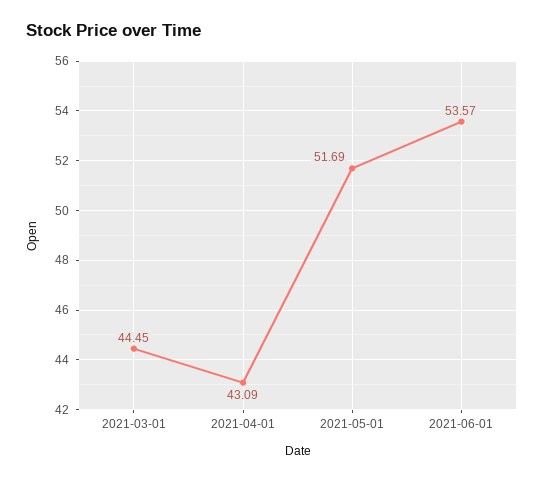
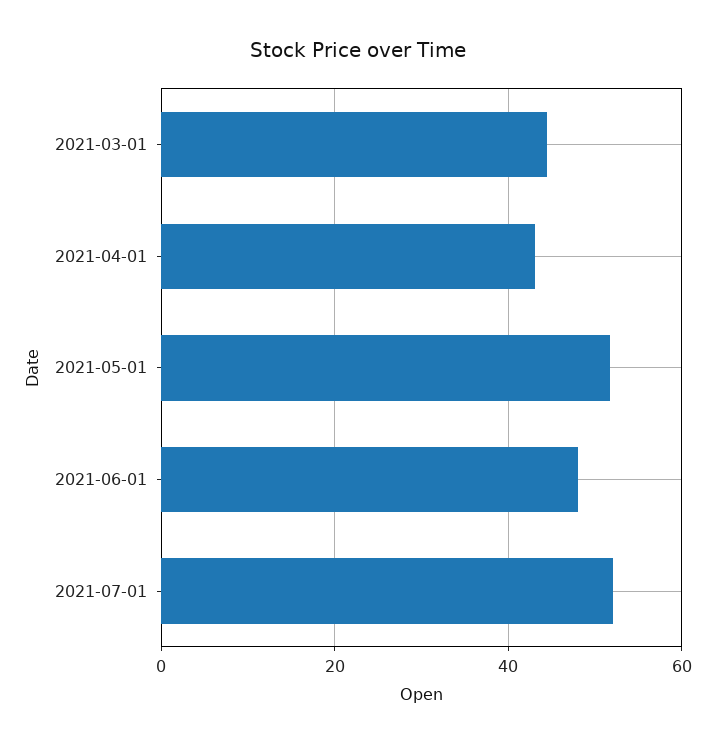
2021-06-01: 53.57 -> 48
2021-07-01: none -> 52

